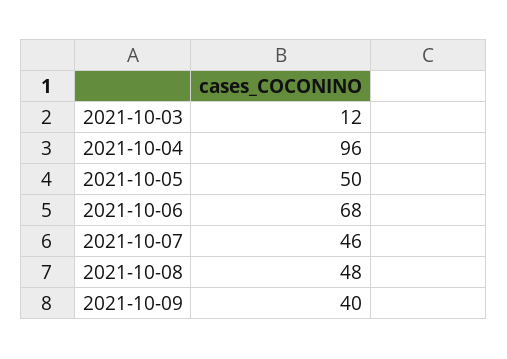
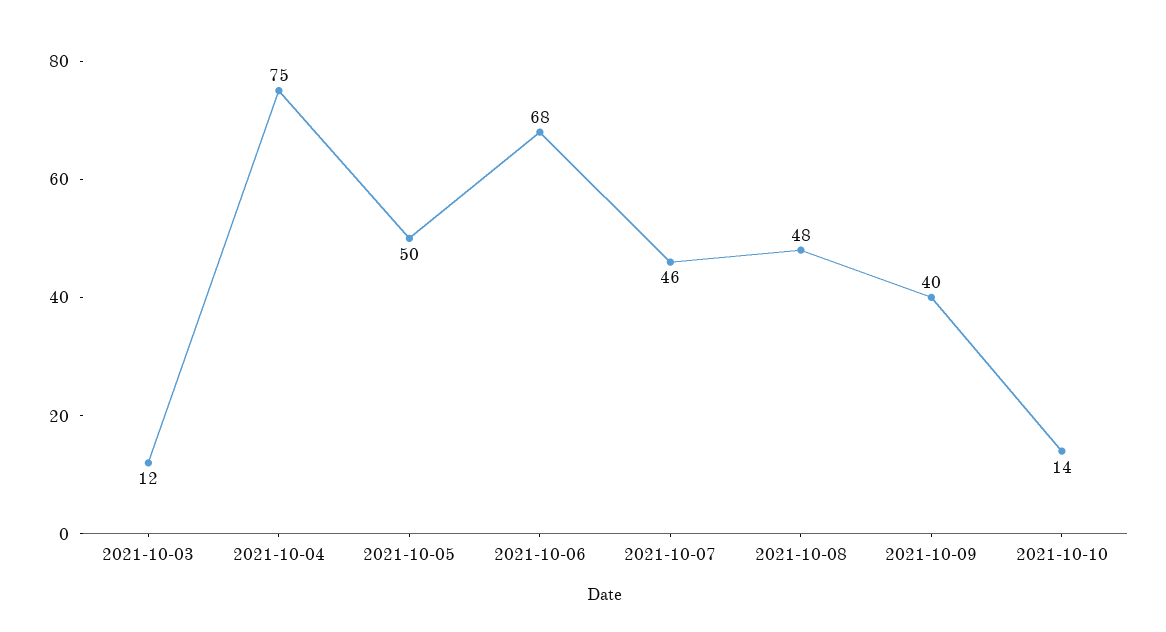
2021-10-04: 96 -> 75
2021-10-10: none -> 14

